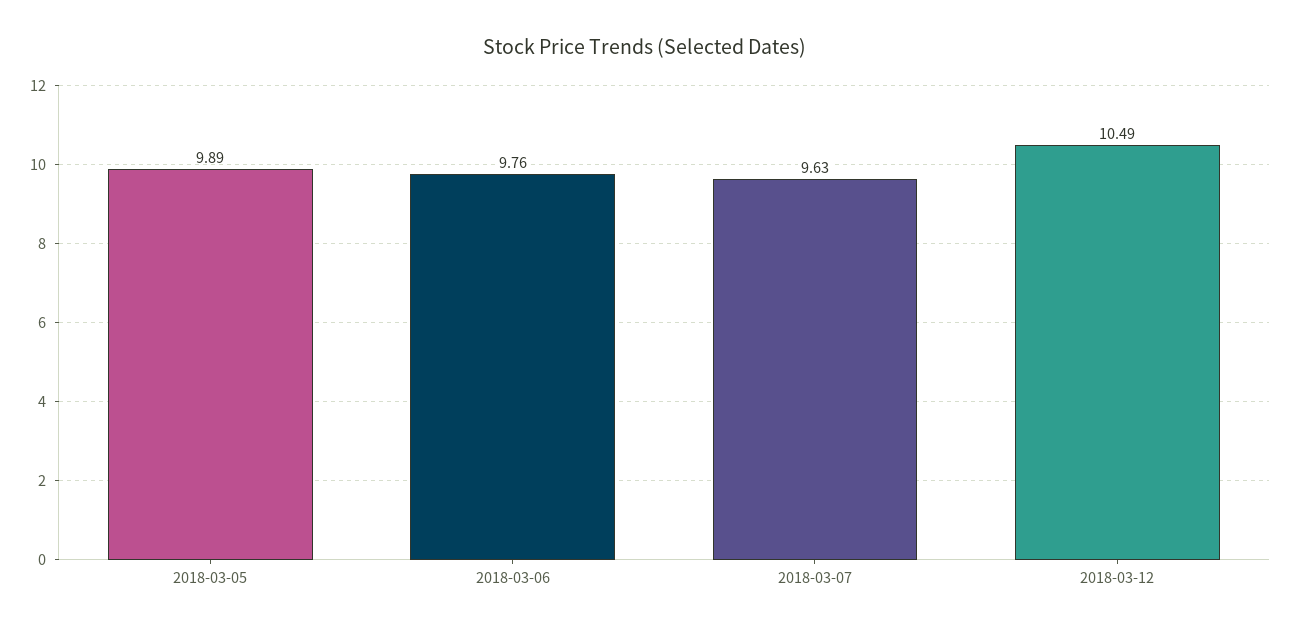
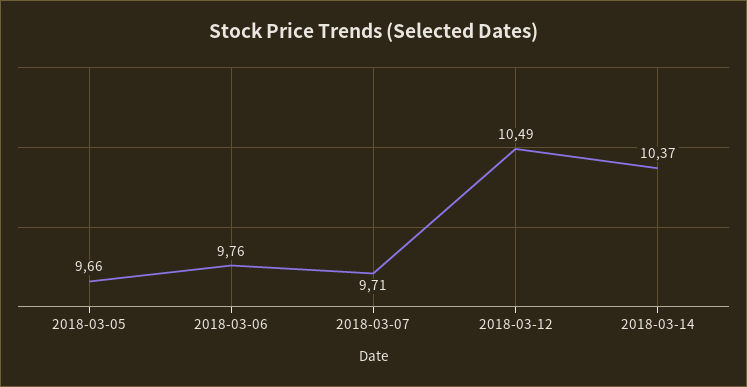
2018-03-05: 9.89 -> 9.66
2018-03-07: 9.63 -> 9.71
2018-03-14: none -> 10.37

